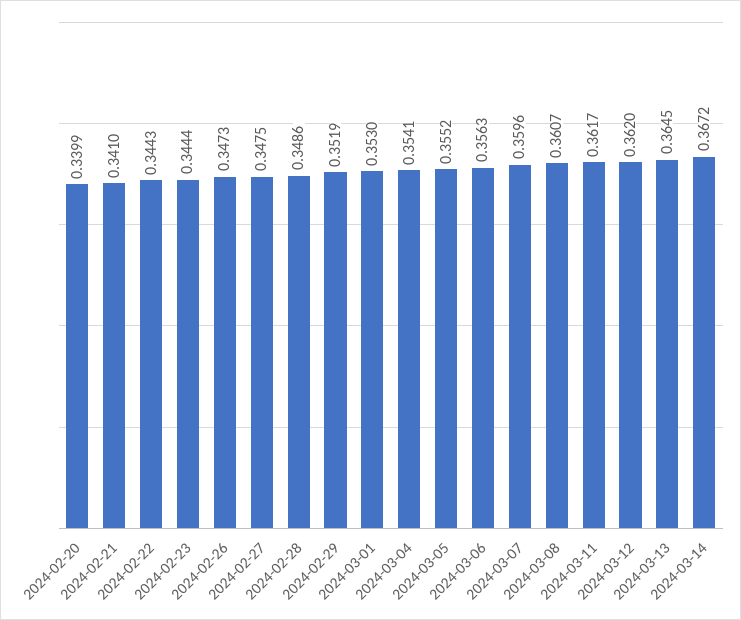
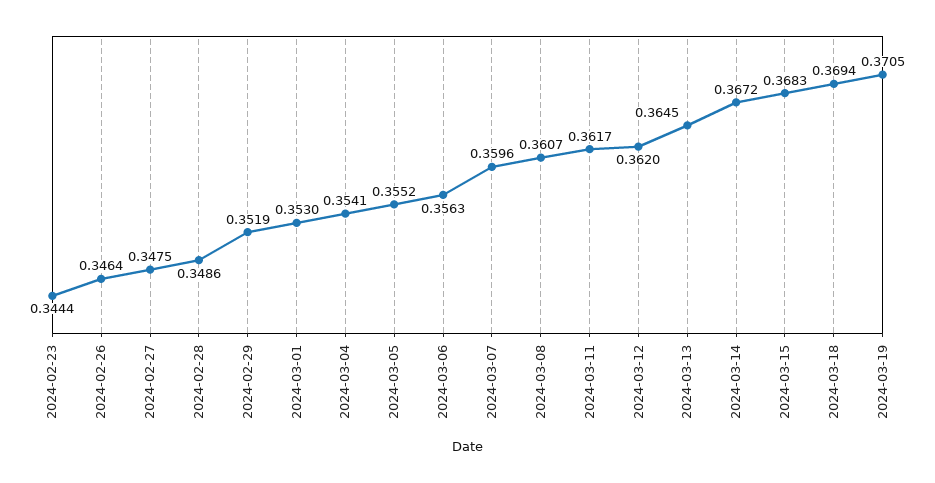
2024-02-20: 0.3399 -> none
2024-02-21: 0.341 -> none
2024-02-22: 0.3443 -> none
2024-02-26: 0.3473 -> 0.3464
2024-03-15: none -> 0.3683
2024-03-18: none -> 0.3694
2024-03-19: none -> 0.3705

